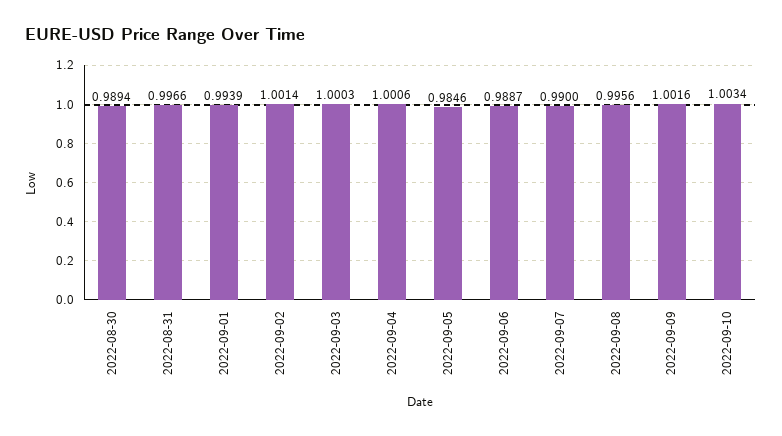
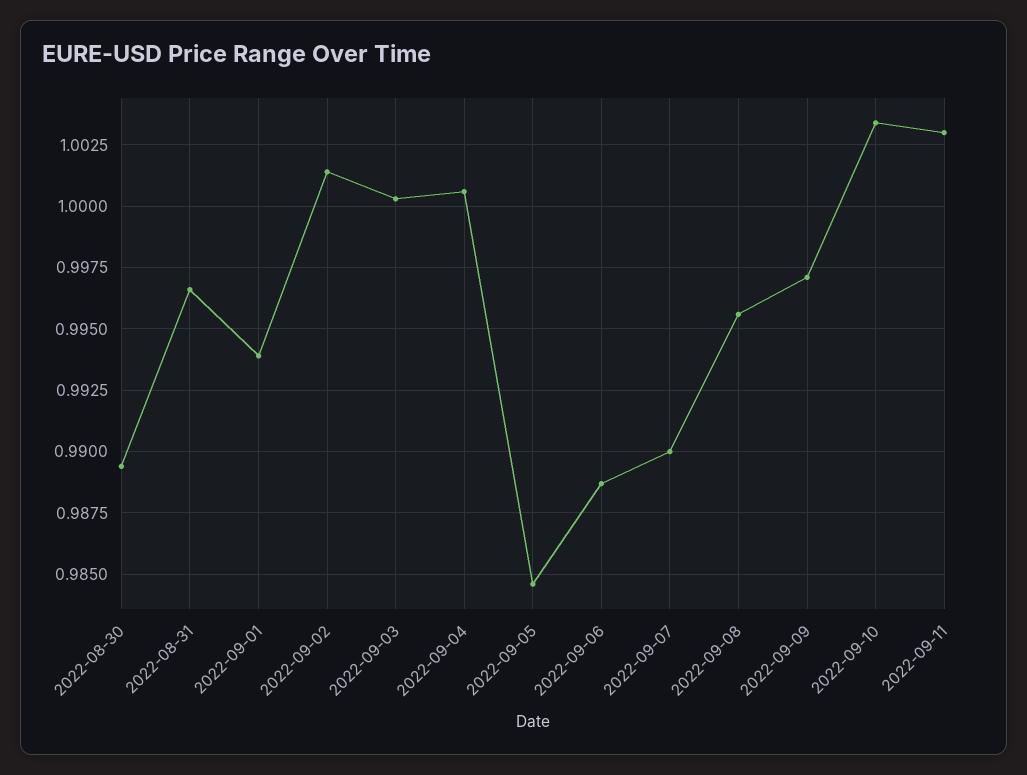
2022-09-09: 1.0016 -> 0.997
2022-09-11: none -> 1.003

